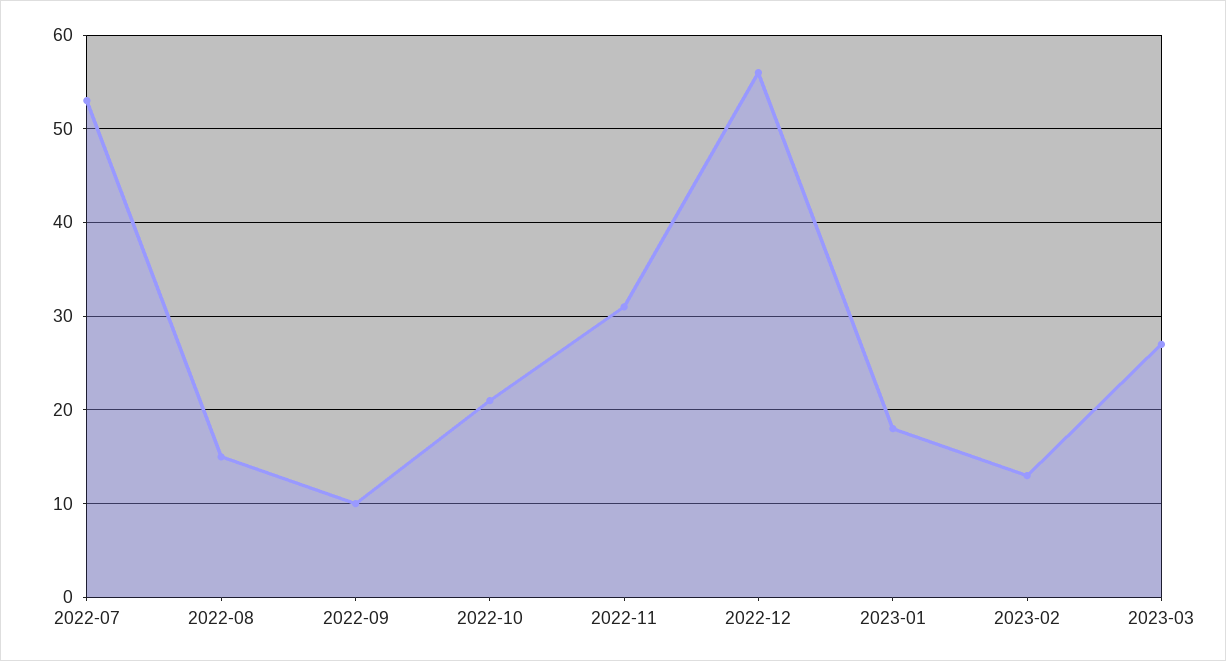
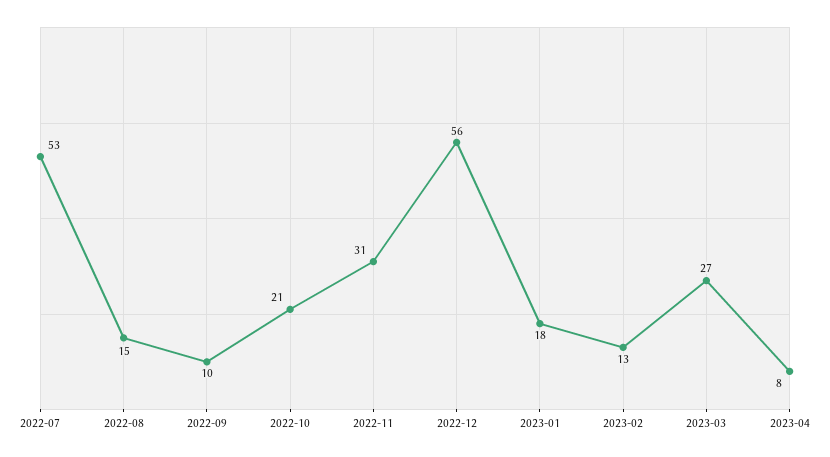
2023-04: none -> 8

